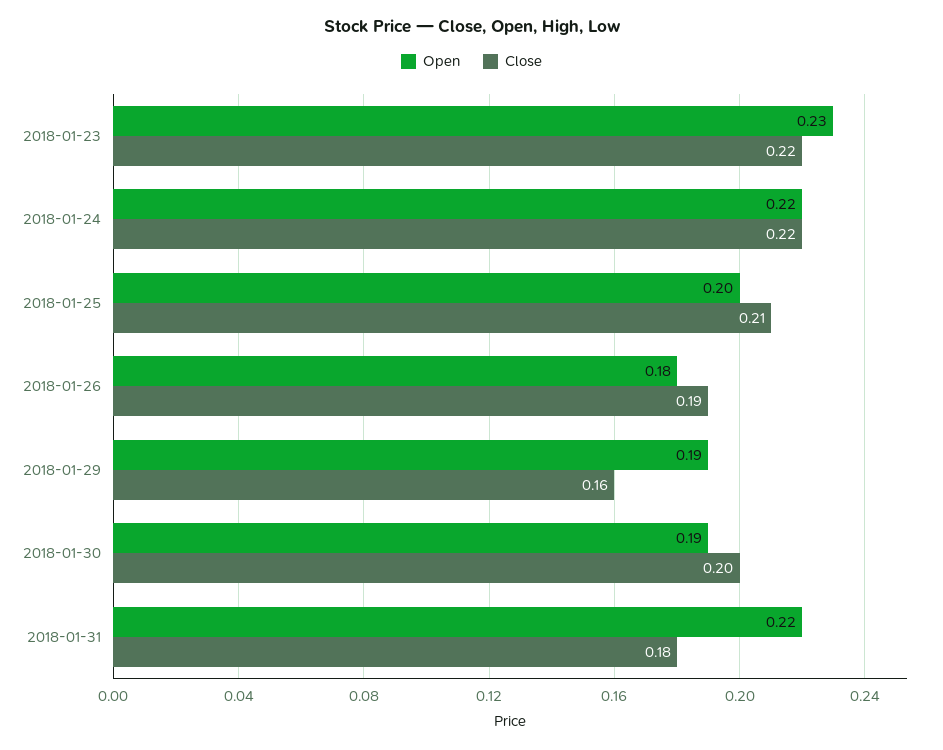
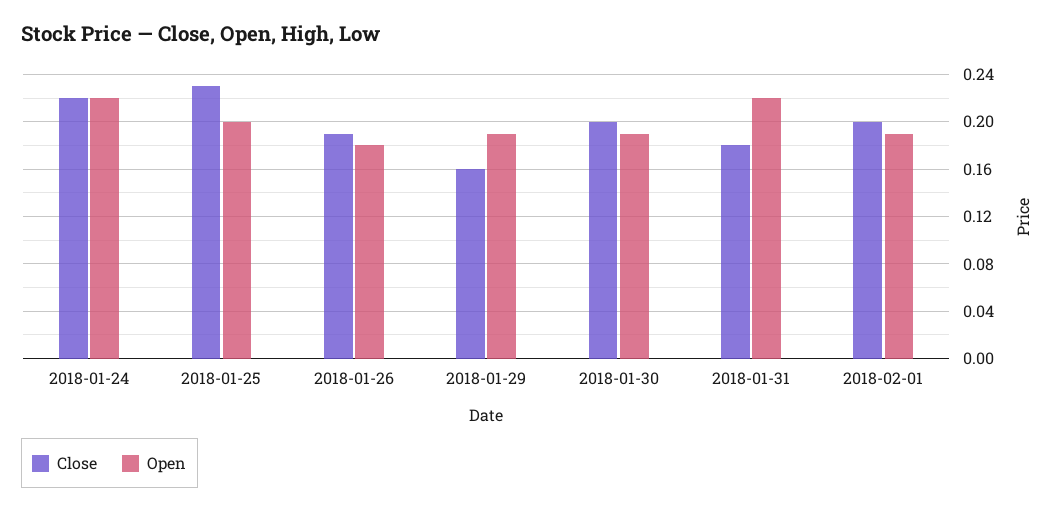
Open, 2018-01-23: 0.23 -> none
Close, 2018-01-23: 0.22 -> none
Close, 2018-01-25: 0.21 -> 0.23
Close, 2018-02-01: none -> 0.2
Open, 2018-02-01: none -> 0.19

